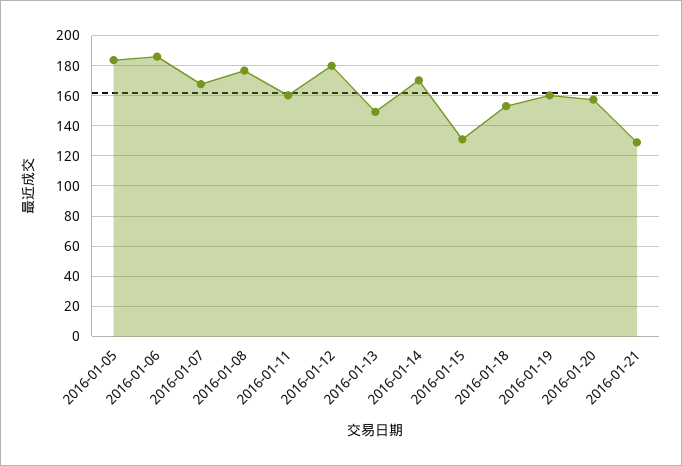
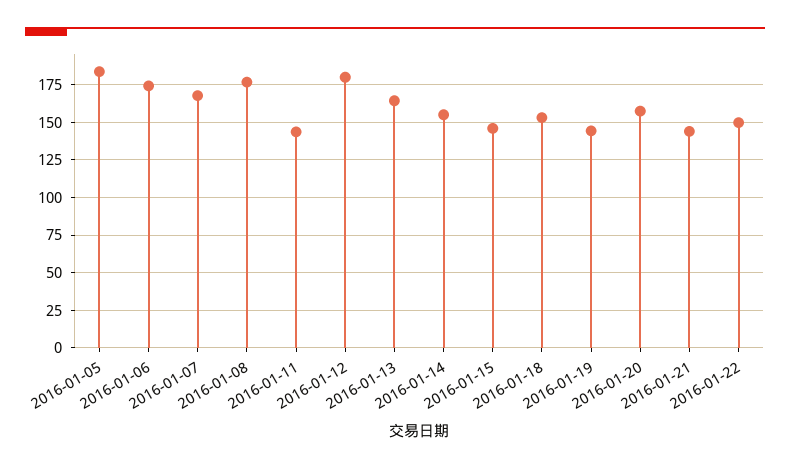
2016-01-06: 185 -> 175
2016-01-11: 160 -> 145
2016-01-13: 150 -> 165
2016-01-14: 170 -> 155
2016-01-15: 130 -> 145
2016-01-19: 160 -> 145
2016-01-21: 130 -> 145
2016-01-22: none -> 150

